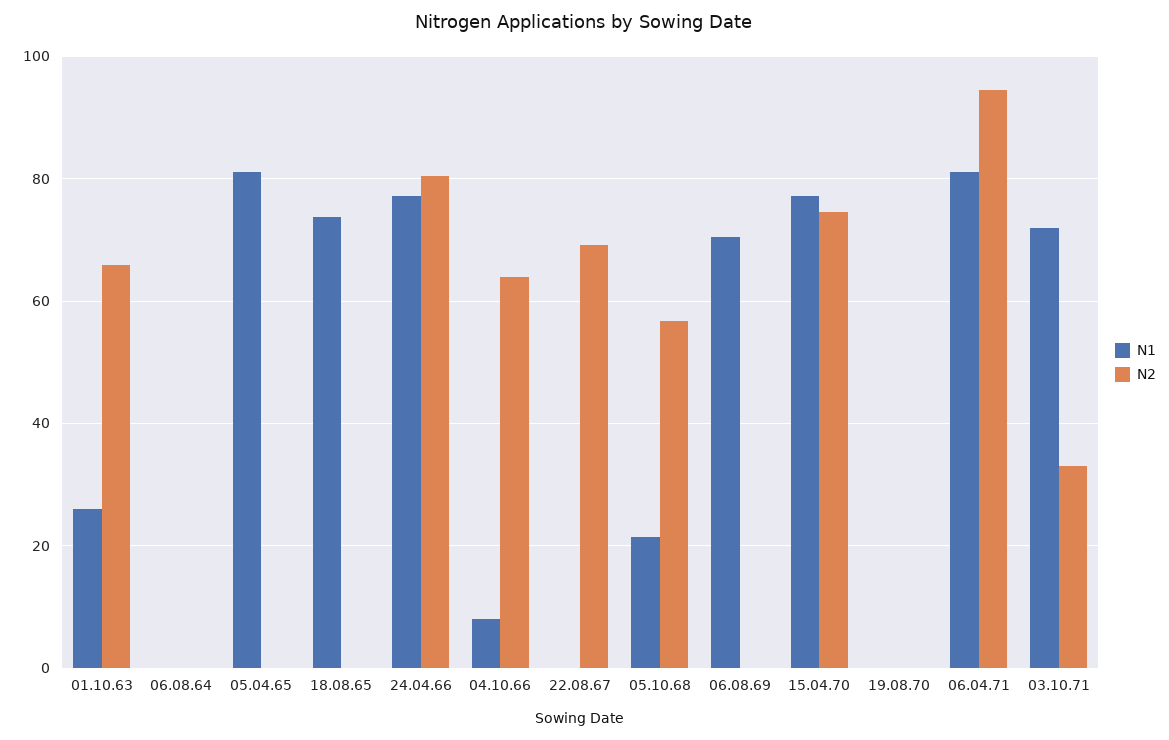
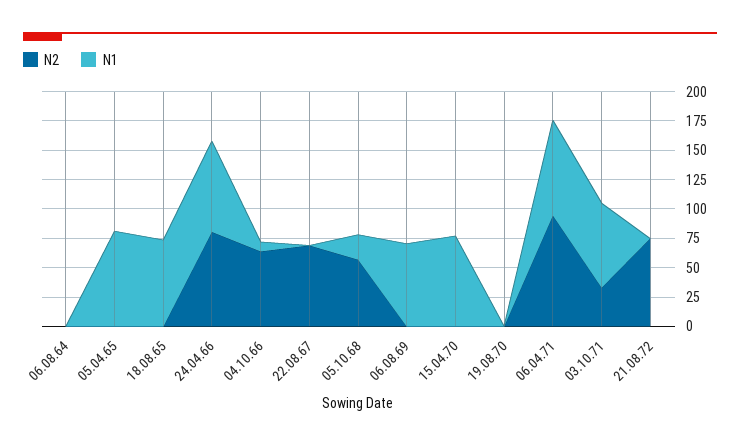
N1, 01.10.63: 26 -> none
N2, 01.10.63: 66 -> none
N2, 15.04.70: 74 -> 0
N2, 21.08.72: none -> 75
N1, 21.08.72: none -> 0

